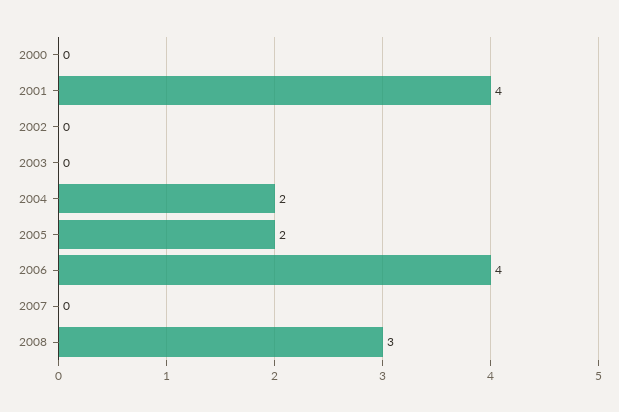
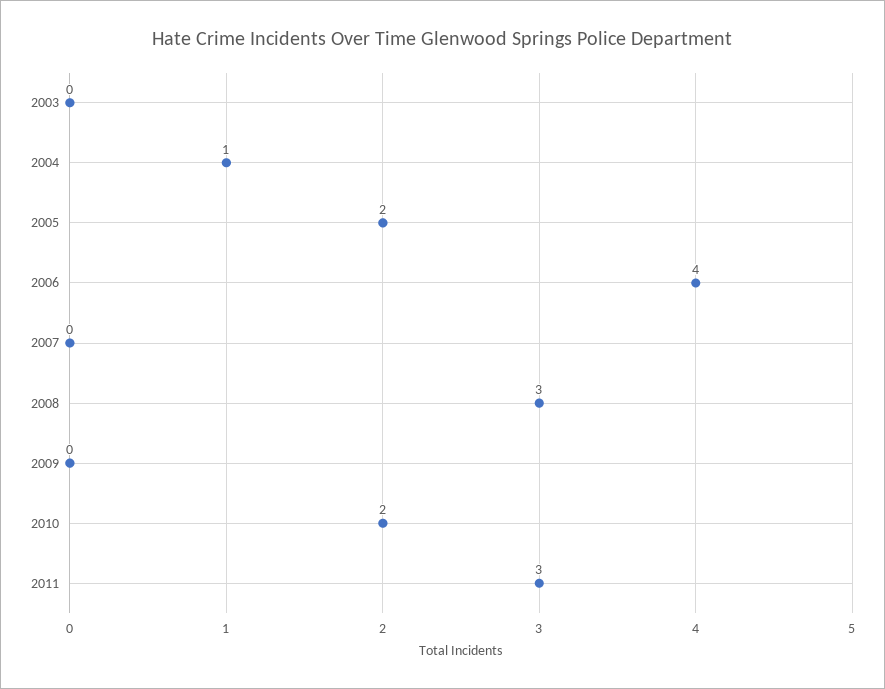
2000: 0 -> none
2001: 4 -> none
2002: 0 -> none
2004: 2 -> 1
2009: none -> 0
2010: none -> 2
2011: none -> 3

